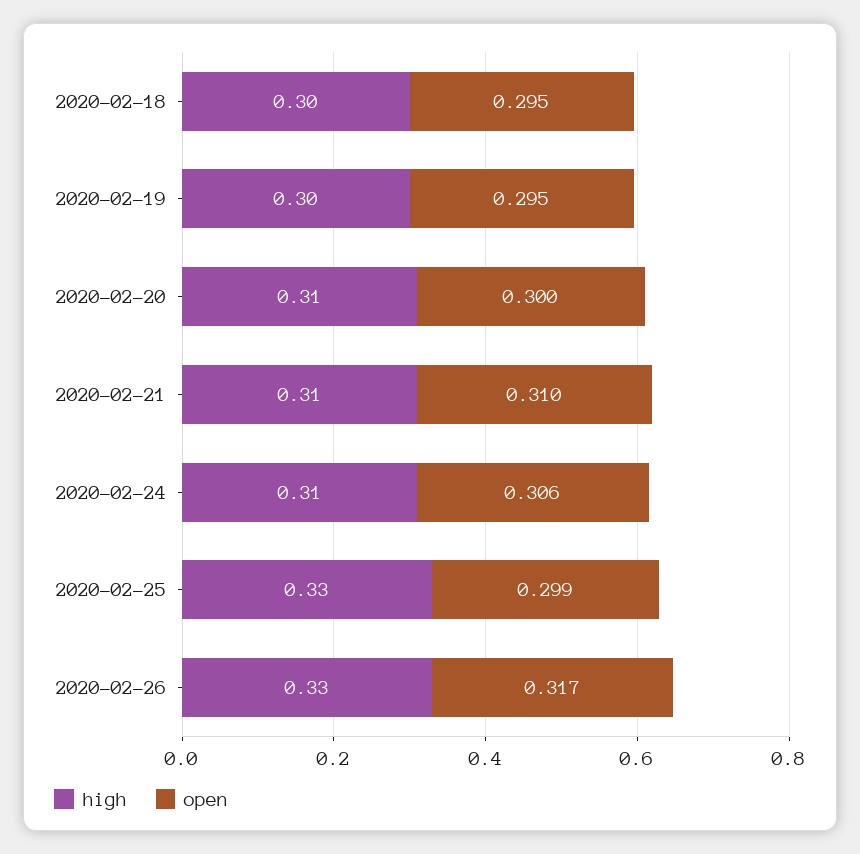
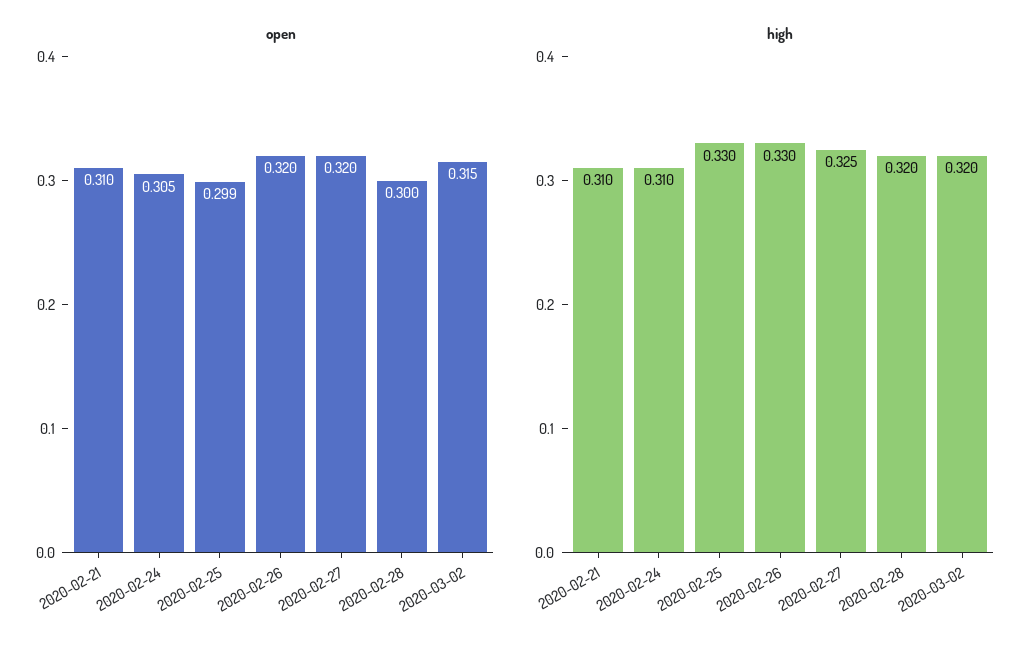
high, 2020-02-18: 0.3 -> none
open, 2020-02-18: 0.295 -> none
high, 2020-02-19: 0.3 -> none
open, 2020-02-19: 0.295 -> none
high, 2020-02-20: 0.31 -> none
open, 2020-02-20: 0.3 -> none
open, 2020-02-24: 0.306 -> 0.305
open, 2020-02-26: 0.317 -> 0.32
open, 2020-02-27: none -> 0.32
open, 2020-02-28: none -> 0.3
open, 2020-03-02: none -> 0.315
high, 2020-02-27: none -> 0.325
high, 2020-02-28: none -> 0.32
high, 2020-03-02: none -> 0.32

